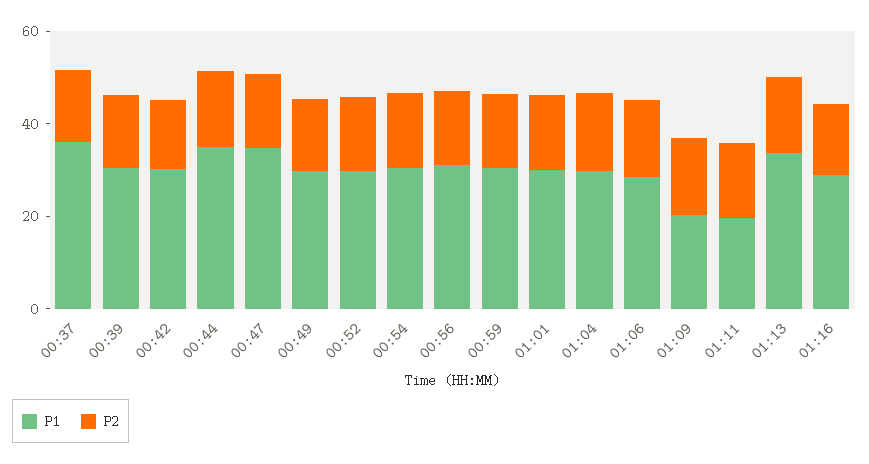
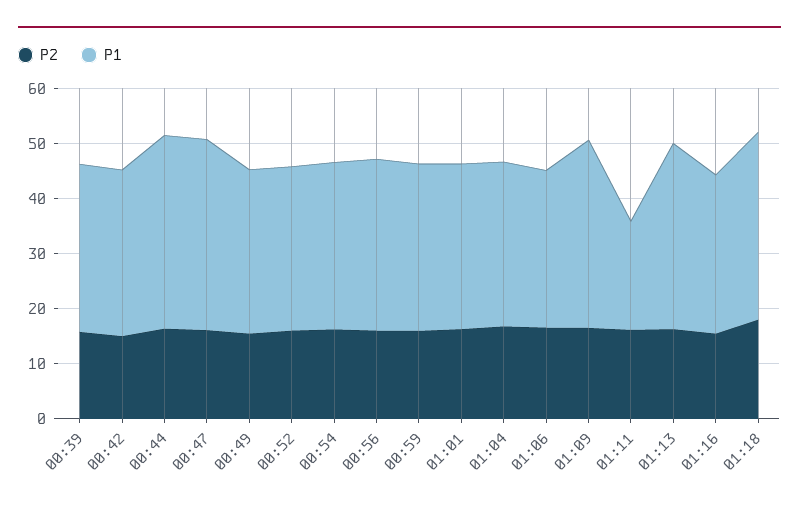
P1, 00:37: 35 -> none
P2, 00:37: 15 -> none
P1, 01:09: 20 -> 34
P2, 01:18: none -> 18
P1, 01:18: none -> 34

